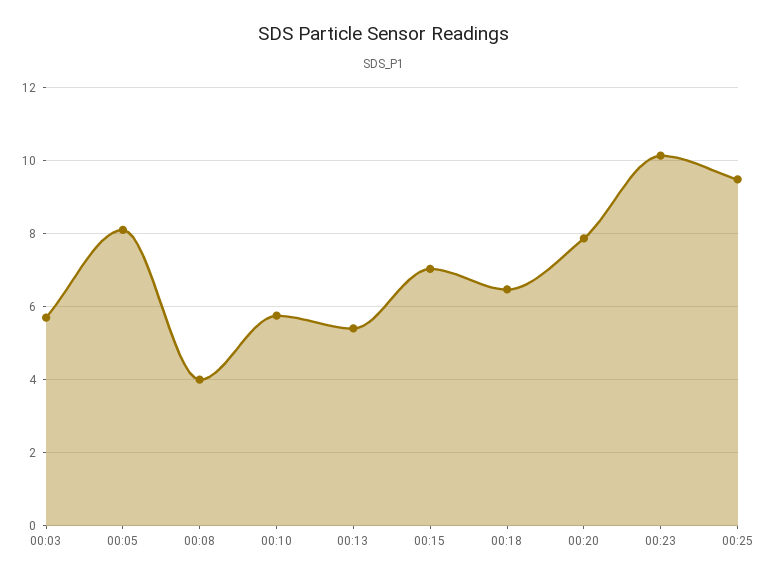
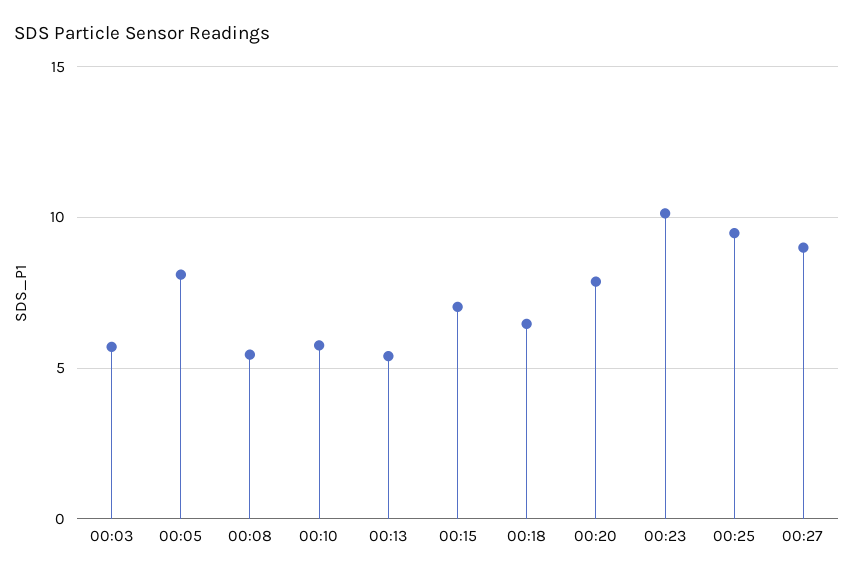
00:08: 4 -> 5.5
00:27: none -> 9

